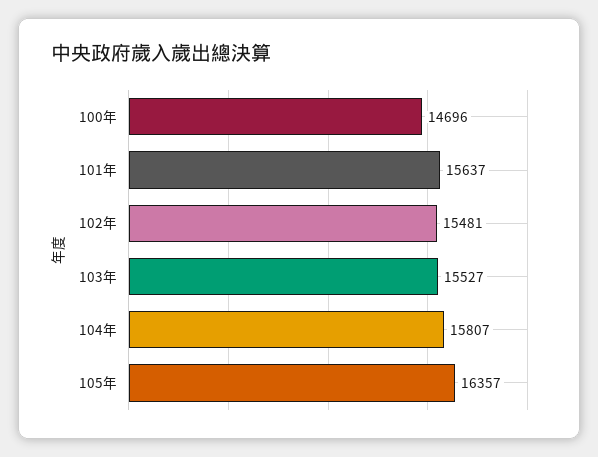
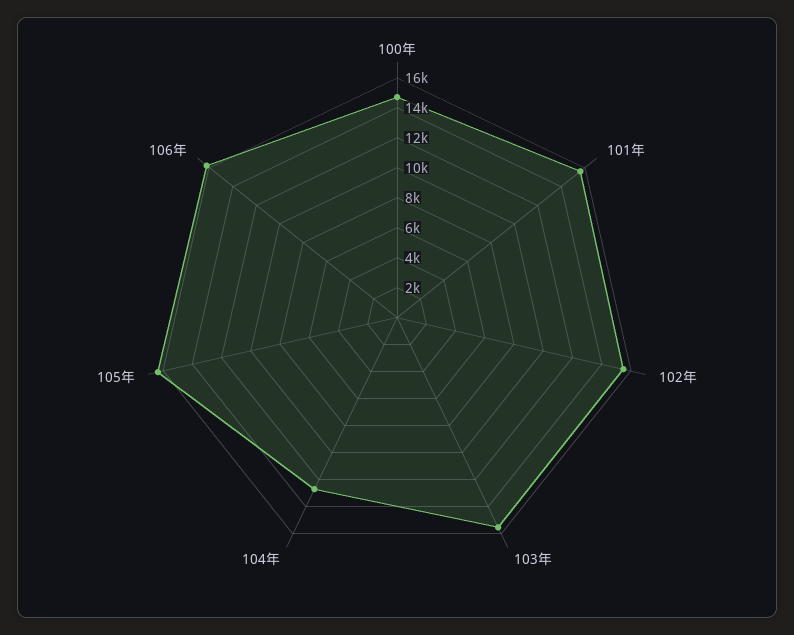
104年: 15807 -> 13000
106年: none -> 16000

